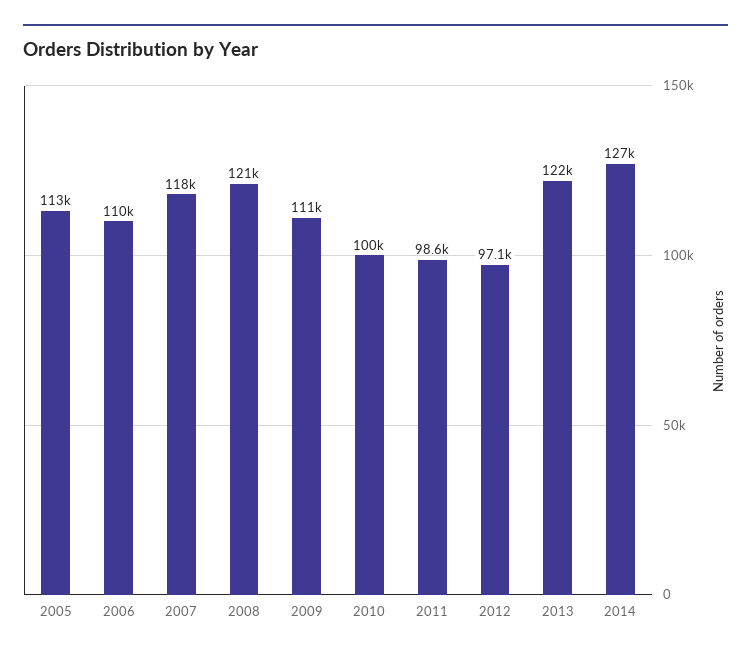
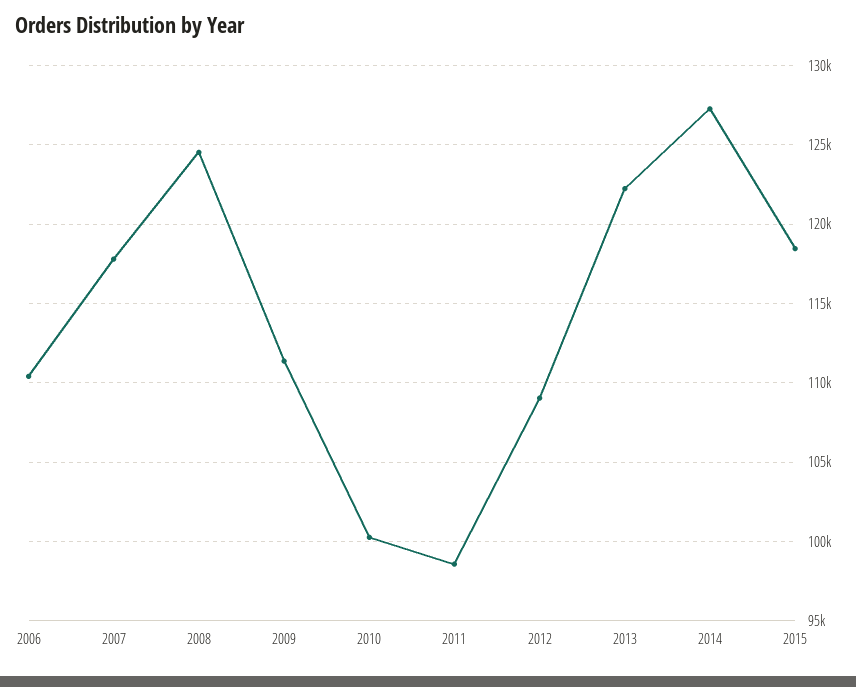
2005: 113000 -> none
2008: 121000 -> 124500
2012: 97100 -> 109000
2015: none -> 118500

